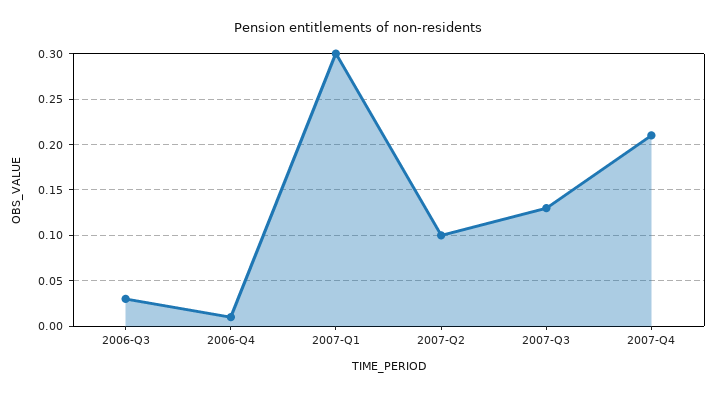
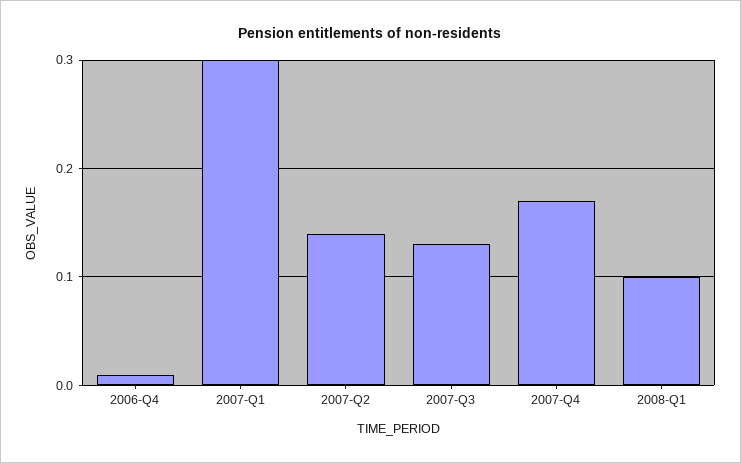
2006-Q3: 0.03 -> none
2007-Q2: 0.1 -> 0.14
2007-Q4: 0.21 -> 0.17
2008-Q1: none -> 0.1

